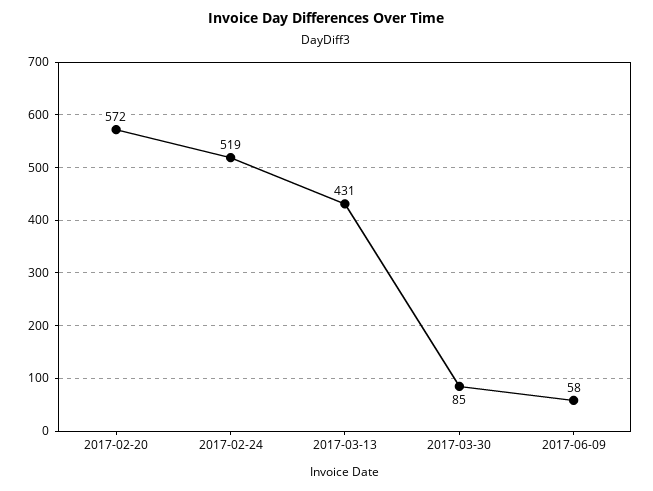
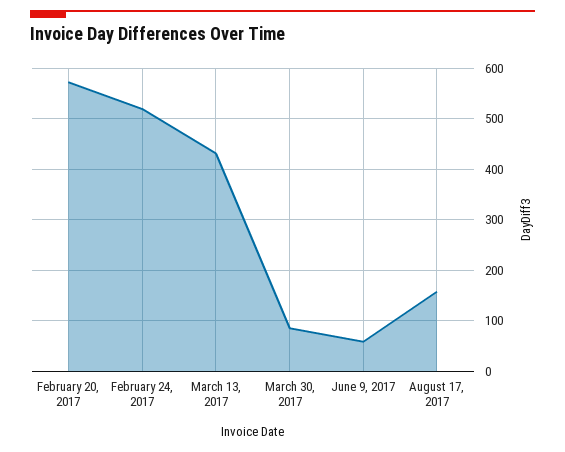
August 17, 2017: none -> 160

